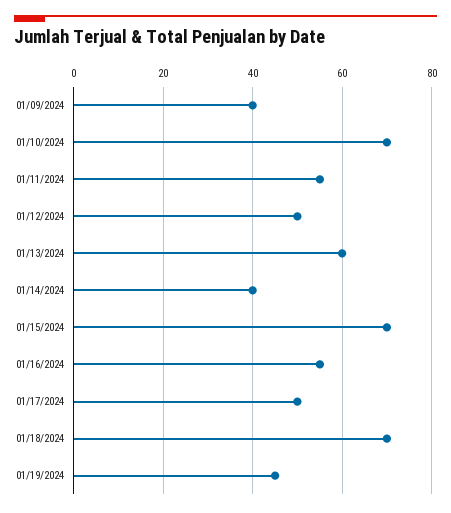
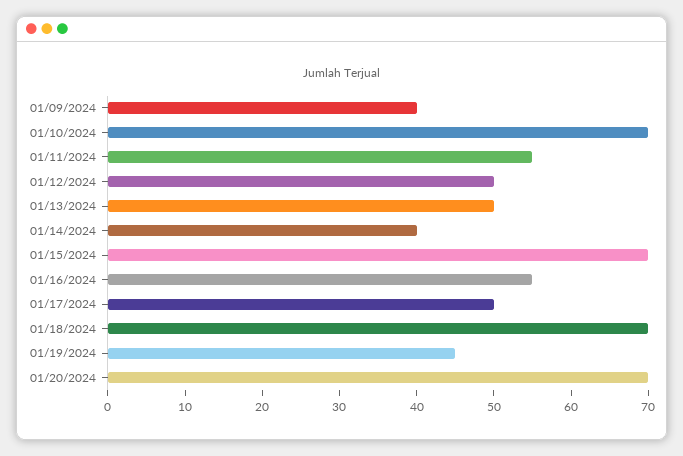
01/13/2024: 60 -> 50
01/20/2024: none -> 70

